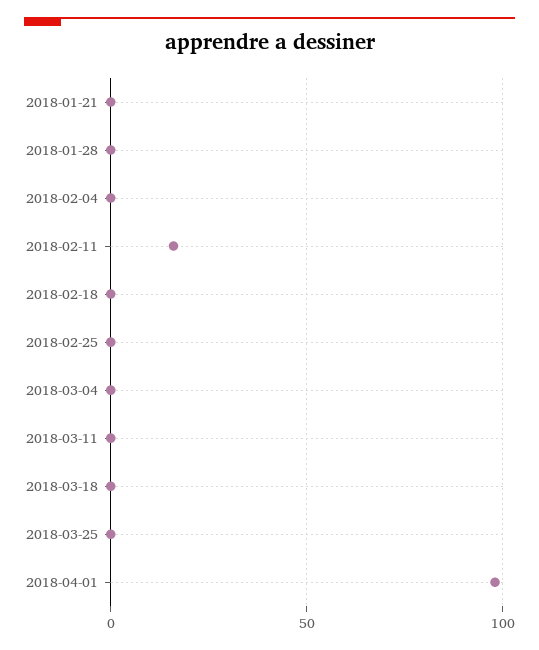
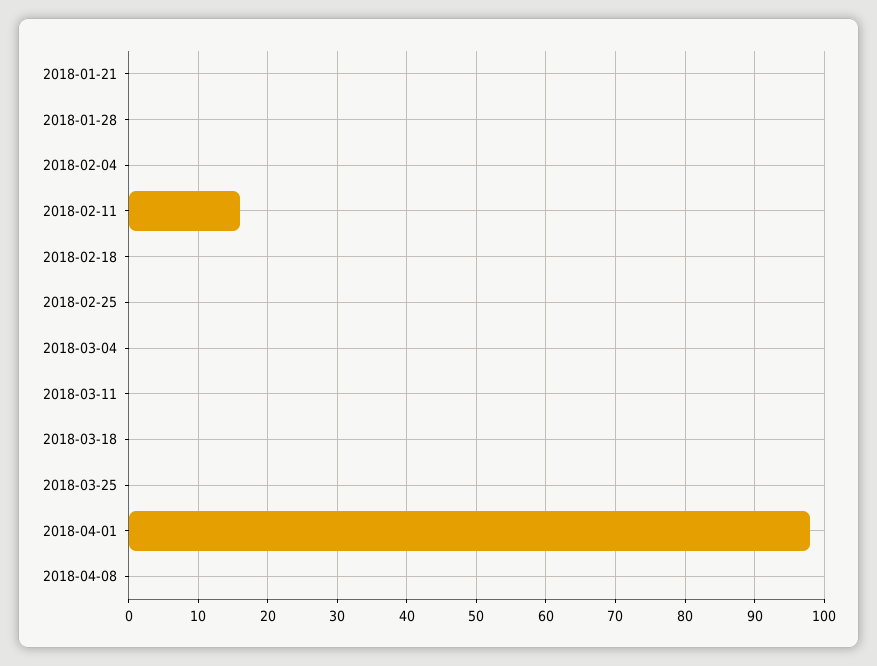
2018-04-08: none -> 0

